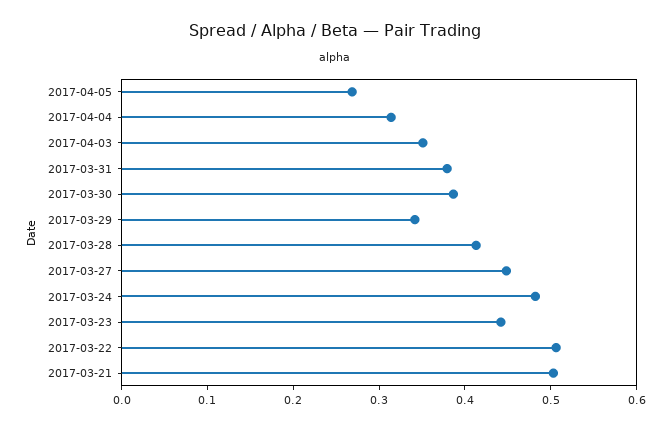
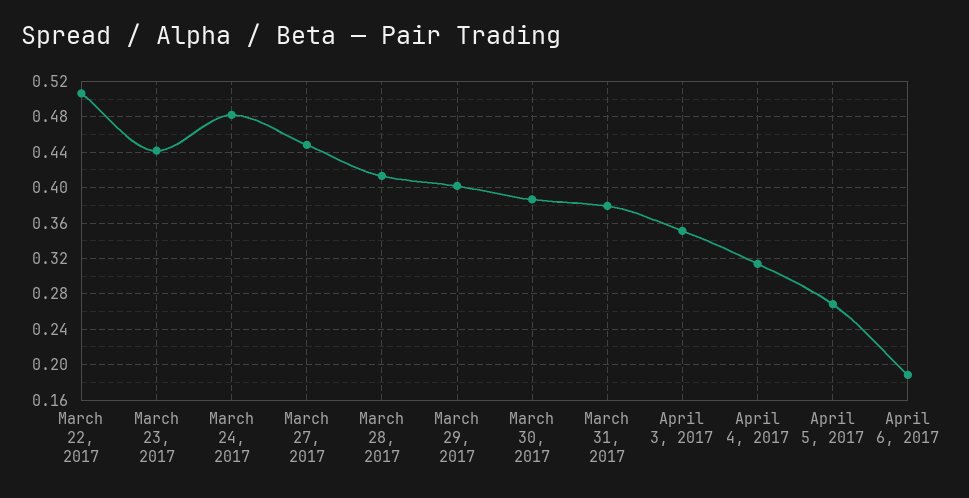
2017-03-29: 0.34 -> 0.4
2017-03-21: 0.5 -> none
April 6, 2017: none -> 0.19

